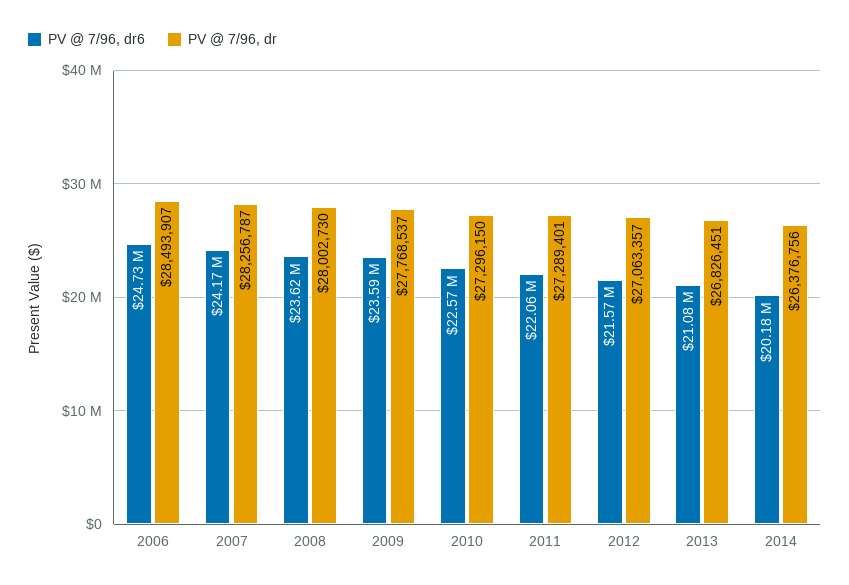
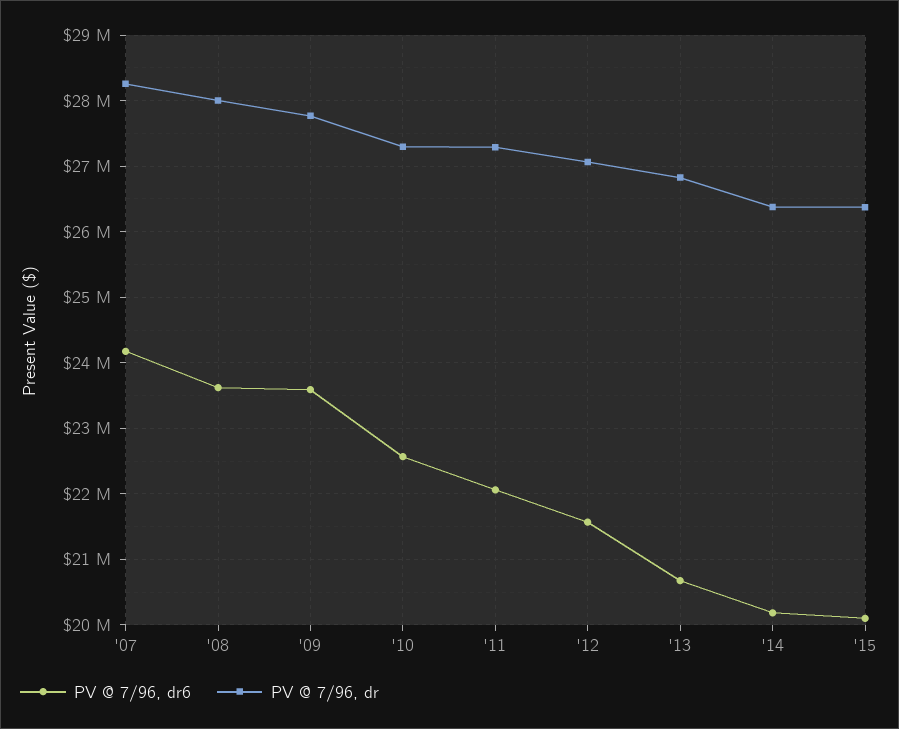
PV @ 7/96, dr6, 2006: 24730000 -> none
PV @ 7/96, dr, 2006: 28493907 -> none
PV @ 7/96, dr6, 2013: 21080000 -> 20700000
PV @ 7/96, dr6, '15: none -> 20100000
PV @ 7/96, dr, '15: none -> 26400000

